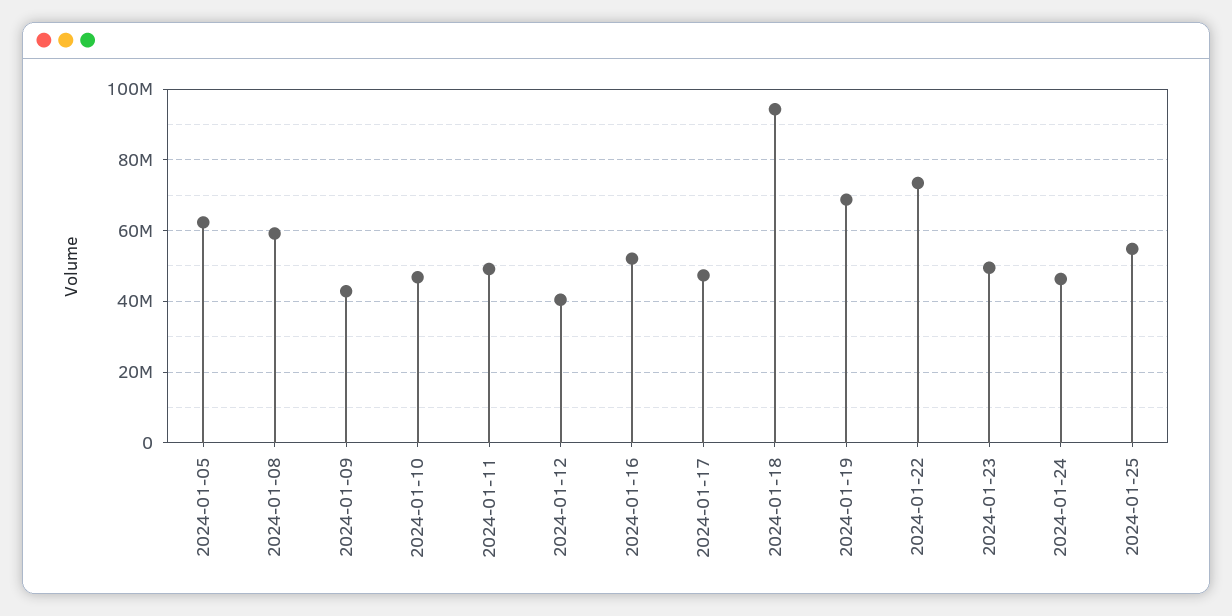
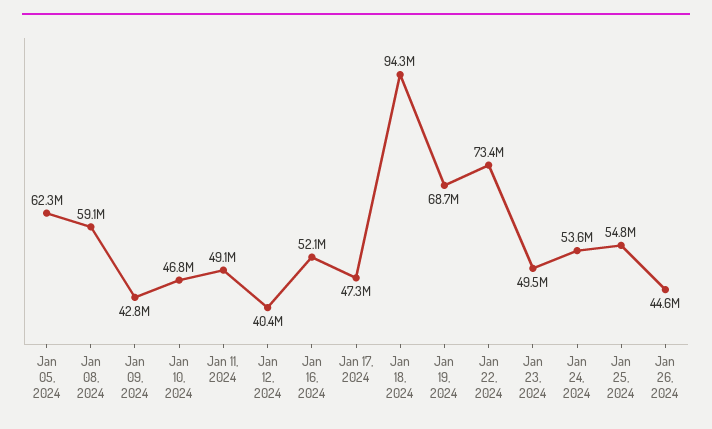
2024-01-24: 46000000 -> 53600000
Jan 26, 2024: none -> 44600000

